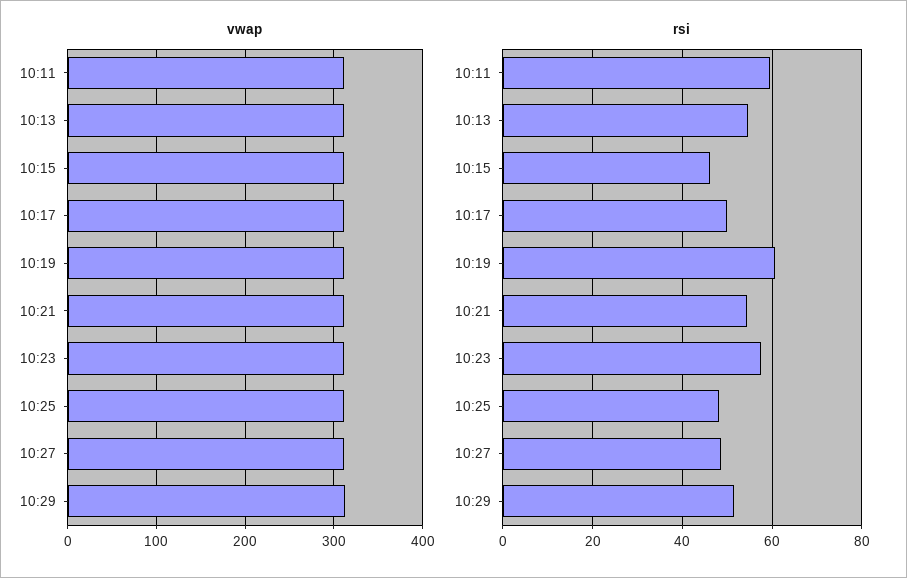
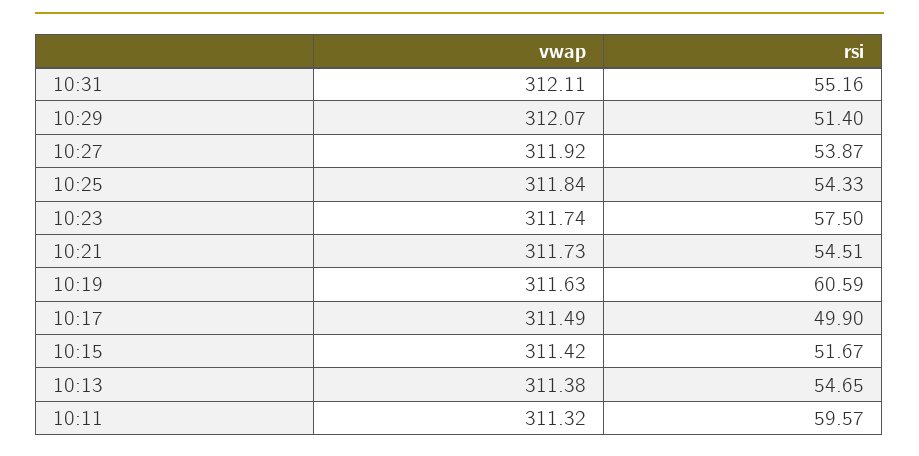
rsi, 10:15: 46 -> 51.67
rsi, 10:25: 48 -> 54.33
rsi, 10:27: 48 -> 53.87
vwap, 10:31: none -> 312.11
rsi, 10:31: none -> 55.16

